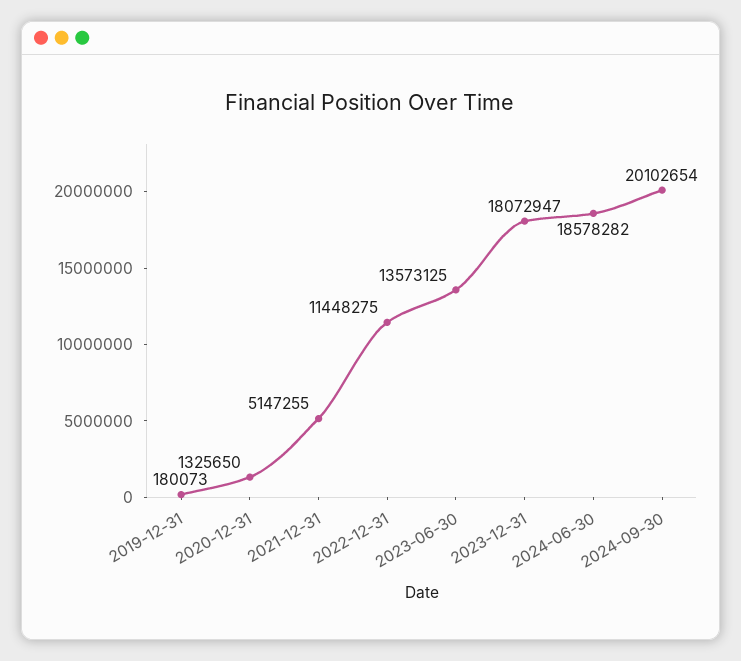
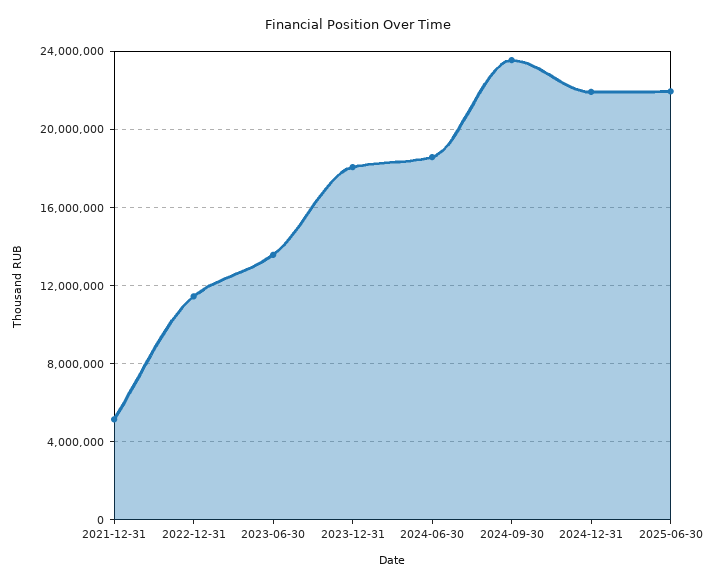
2019-12-31: 180073 -> none
2020-12-31: 1325650 -> none
2024-09-30: 20102654 -> 23500000
2024-12-31: none -> 22000000
2025-06-30: none -> 22000000

